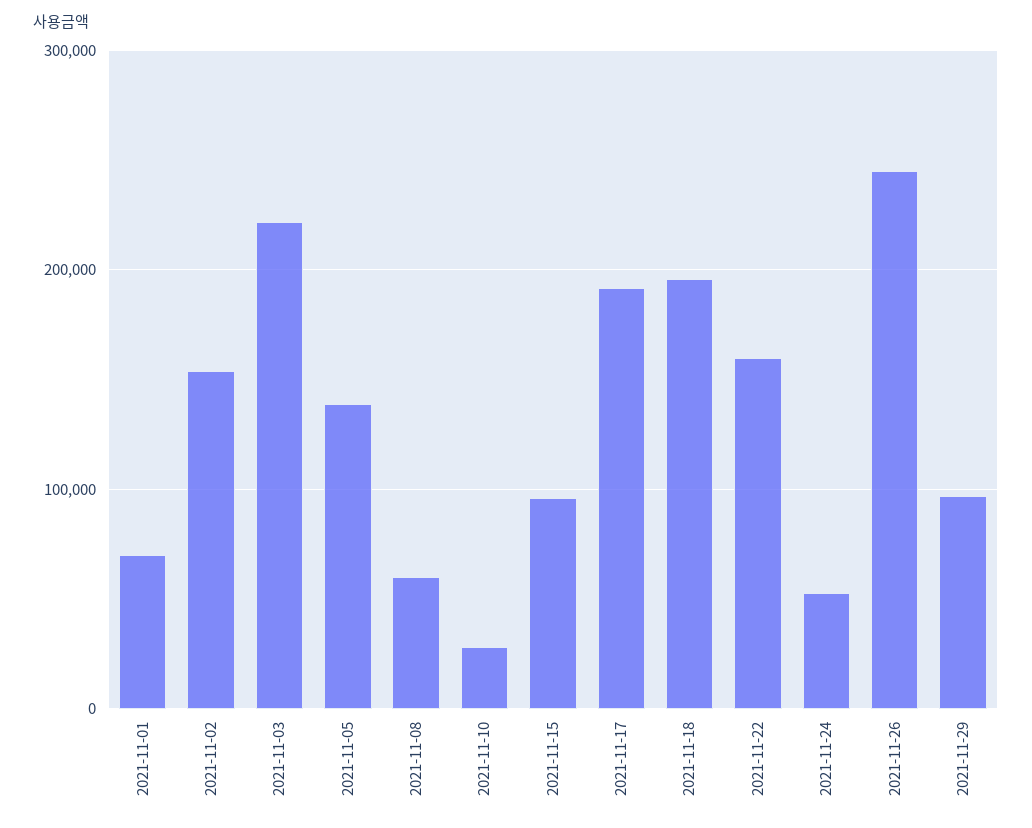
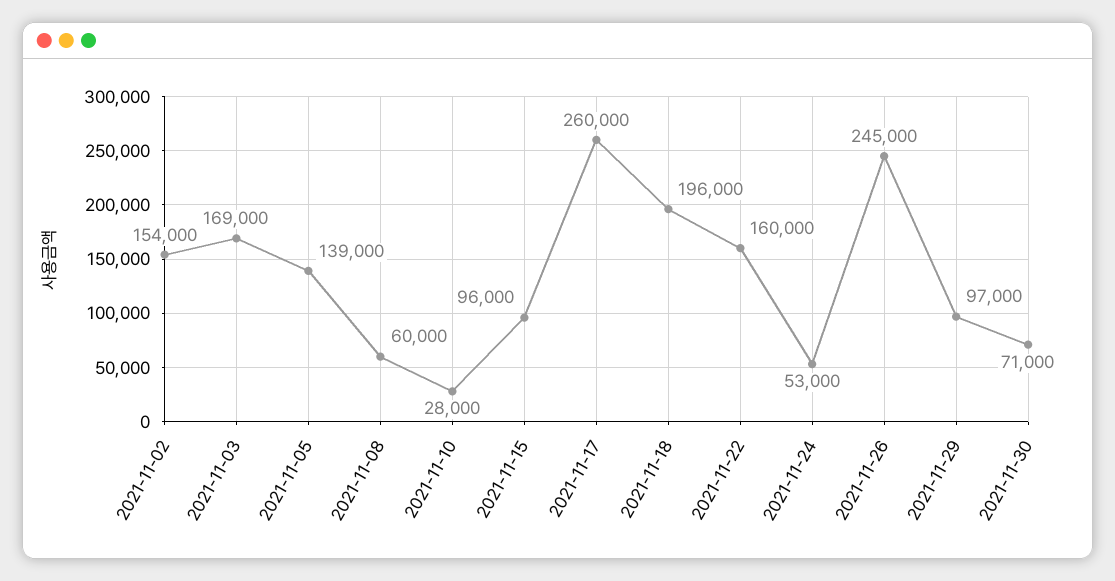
2021-11-01: 70000 -> none
2021-11-03: 220000 -> 169000
2021-11-17: 190000 -> 260000
2021-11-30: none -> 71000

